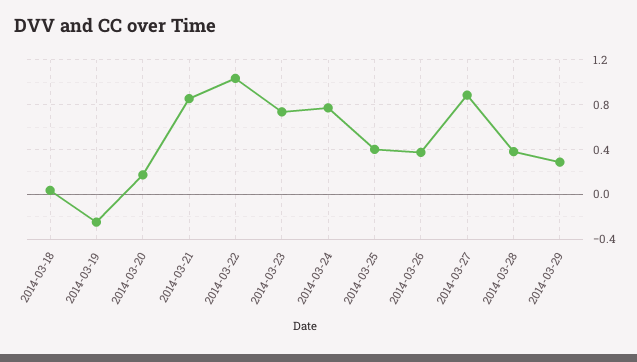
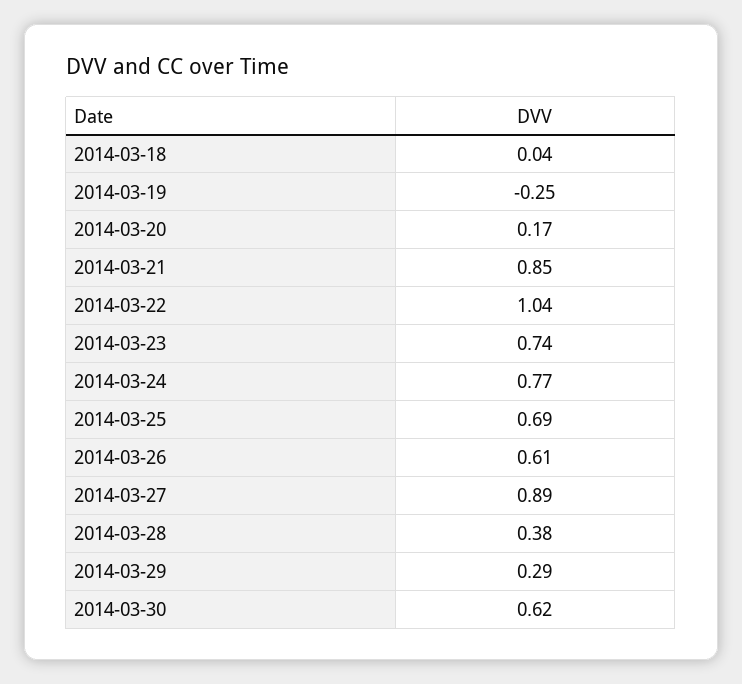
2014-03-25: 0.4 -> 0.69
2014-03-26: 0.4 -> 0.61
2014-03-30: none -> 0.62

